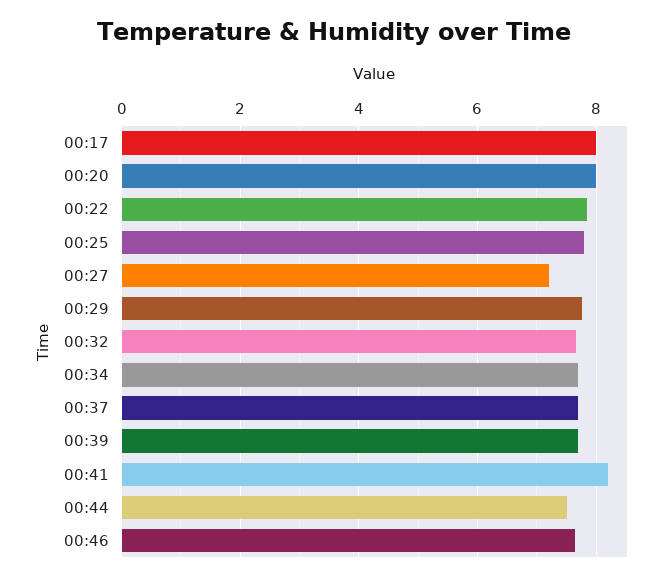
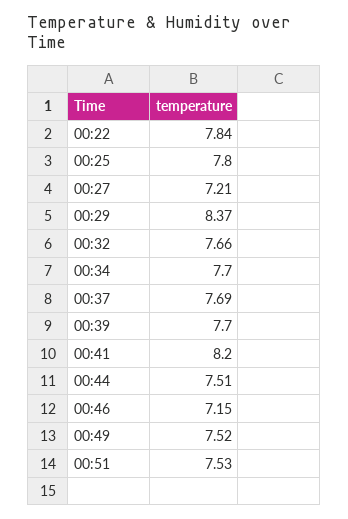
00:17: 8 -> none
00:20: 8 -> none
00:29: 7.8 -> 8.37
00:46: 7.6 -> 7.15
00:49: none -> 7.52
00:51: none -> 7.53

